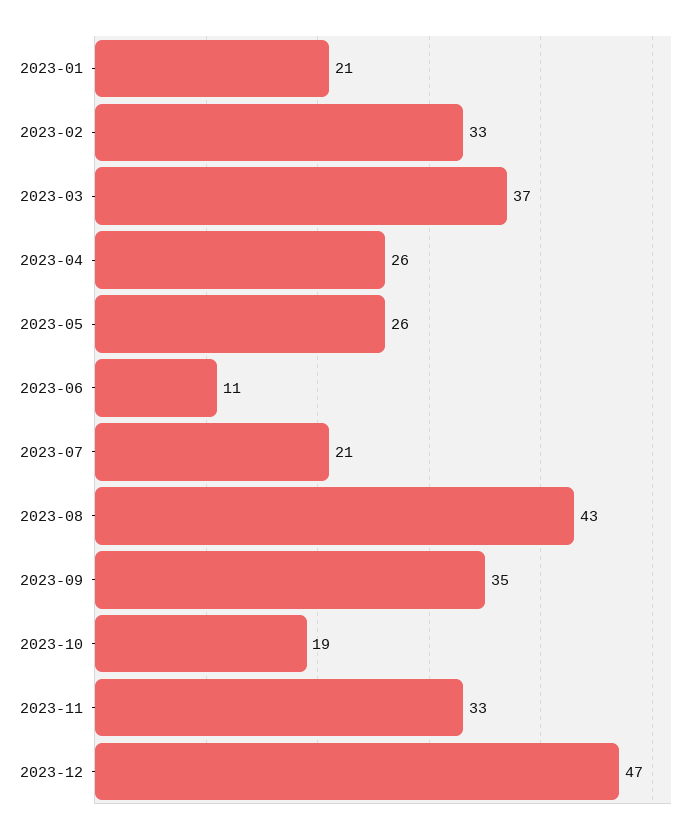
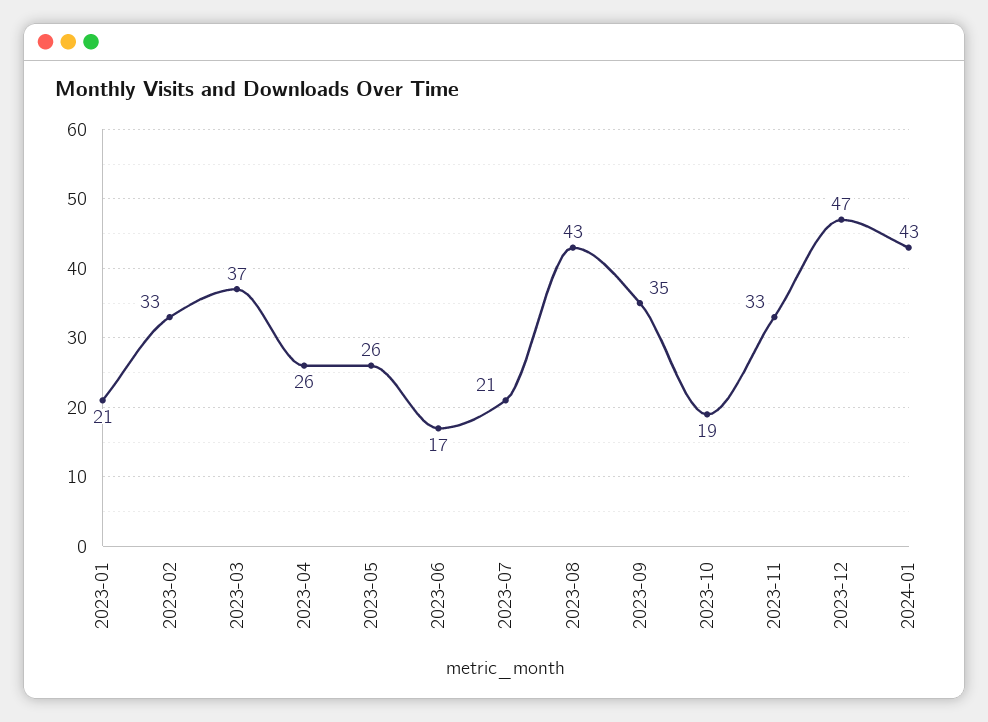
2023-06: 11 -> 17
2024-01: none -> 43

